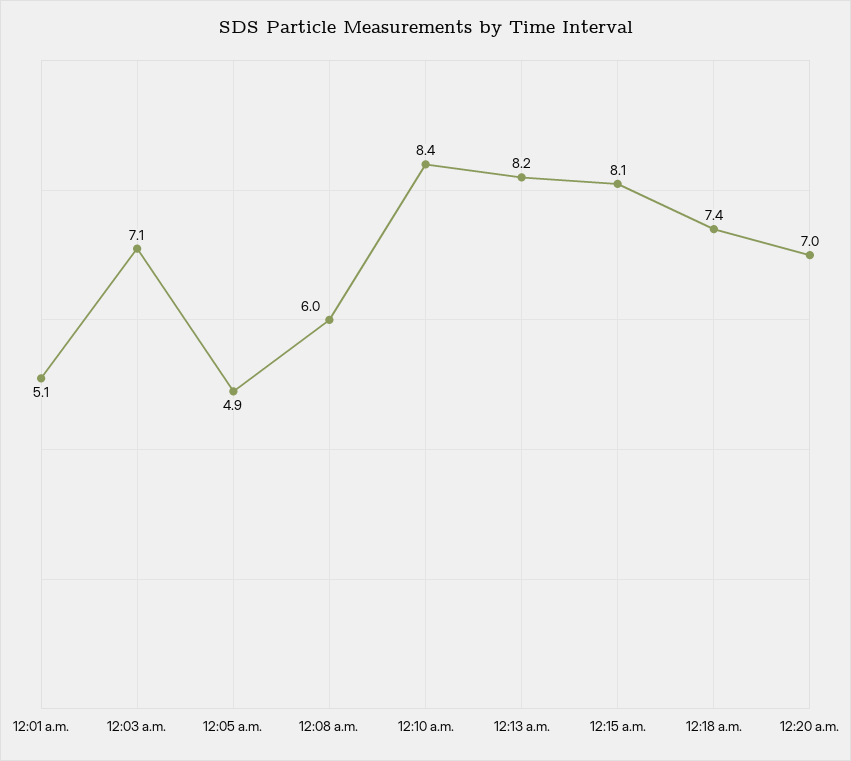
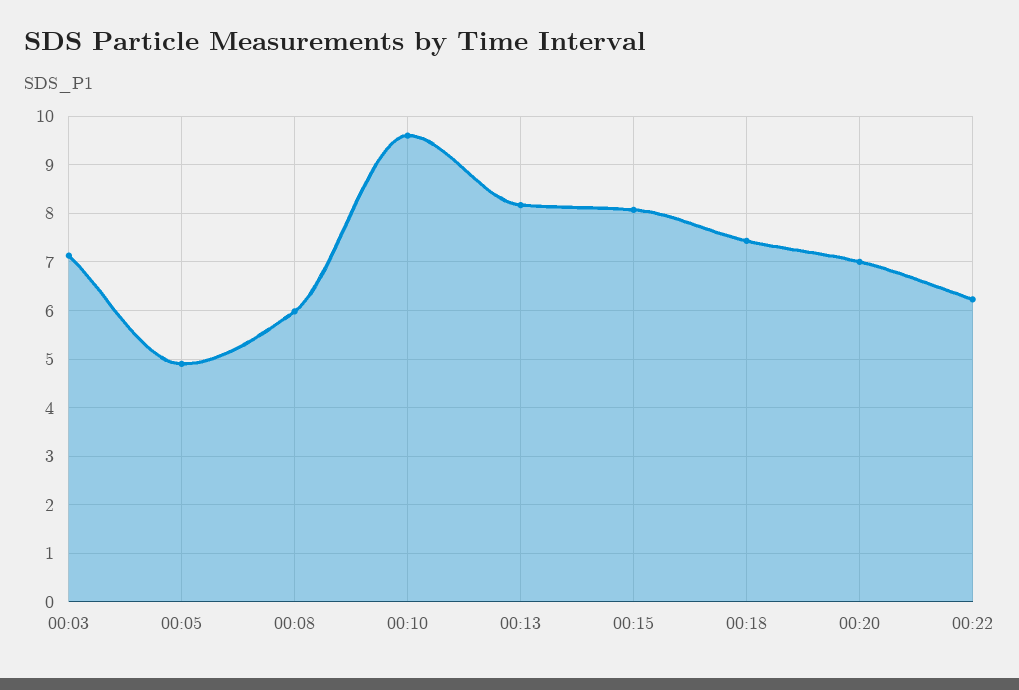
12:01 a.m.: 5.1 -> none
12:10 a.m.: 8.4 -> 9.6
00:22: none -> 6.2

